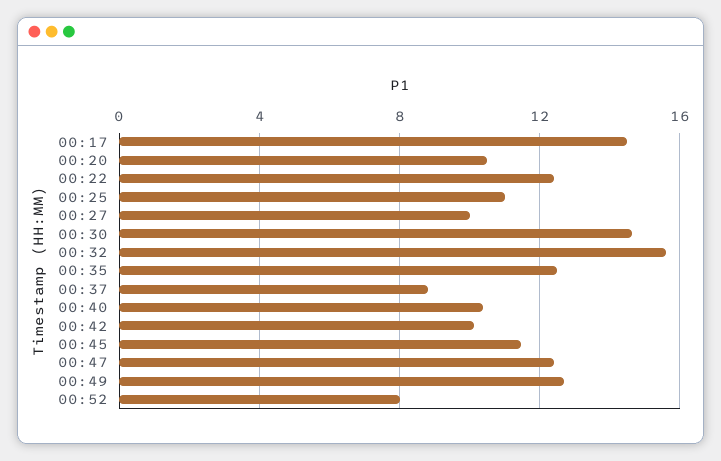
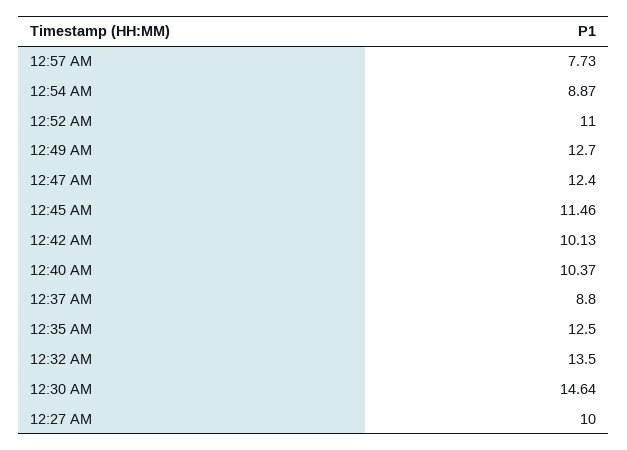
00:17: 14.5 -> none
00:20: 10.5 -> none
00:22: 12.5 -> none
00:25: 11 -> none
00:32: 15.5 -> 13.5
00:52: 8 -> 11
12:57 AM: none -> 7.73
12:54 AM: none -> 8.87

